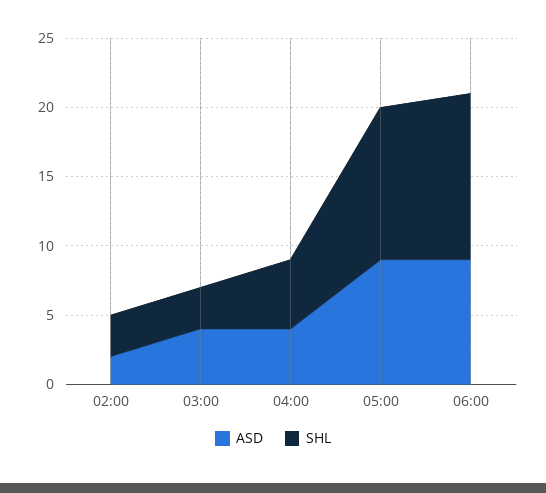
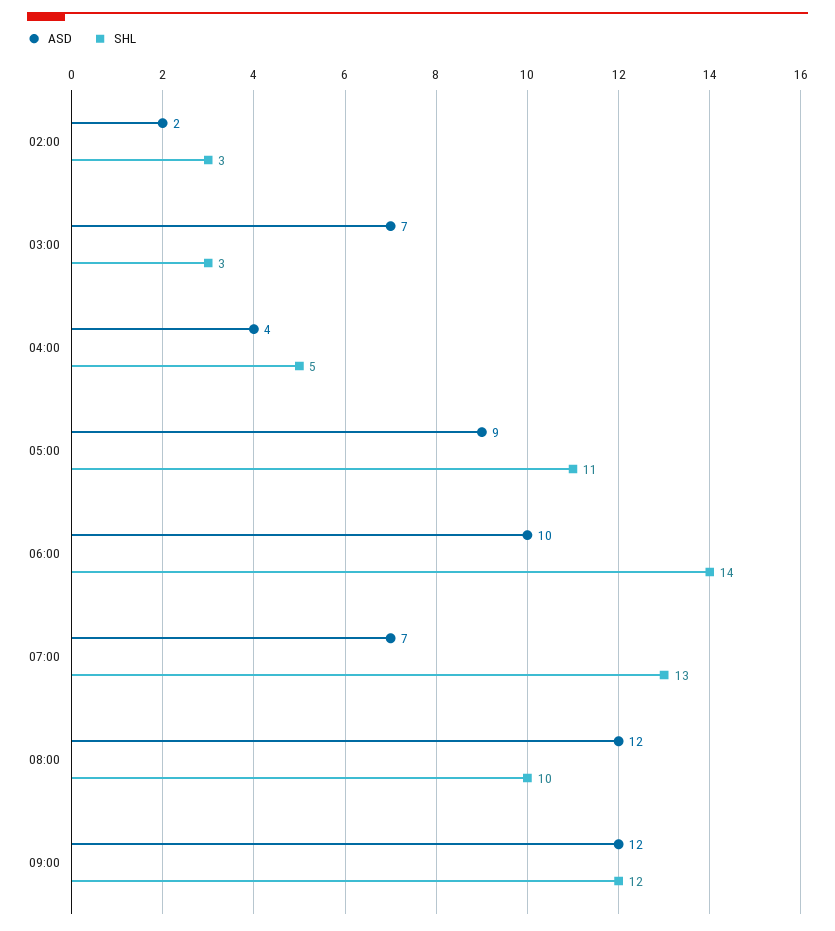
ASD, 03:00: 4 -> 7
ASD, 06:00: 9 -> 10
SHL, 06:00: 12 -> 14
ASD, 07:00: none -> 7
SHL, 07:00: none -> 13
ASD, 08:00: none -> 12
SHL, 08:00: none -> 10
ASD, 09:00: none -> 12
SHL, 09:00: none -> 12

